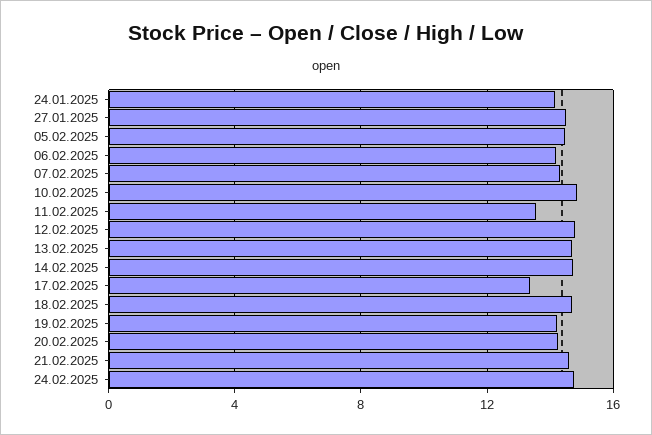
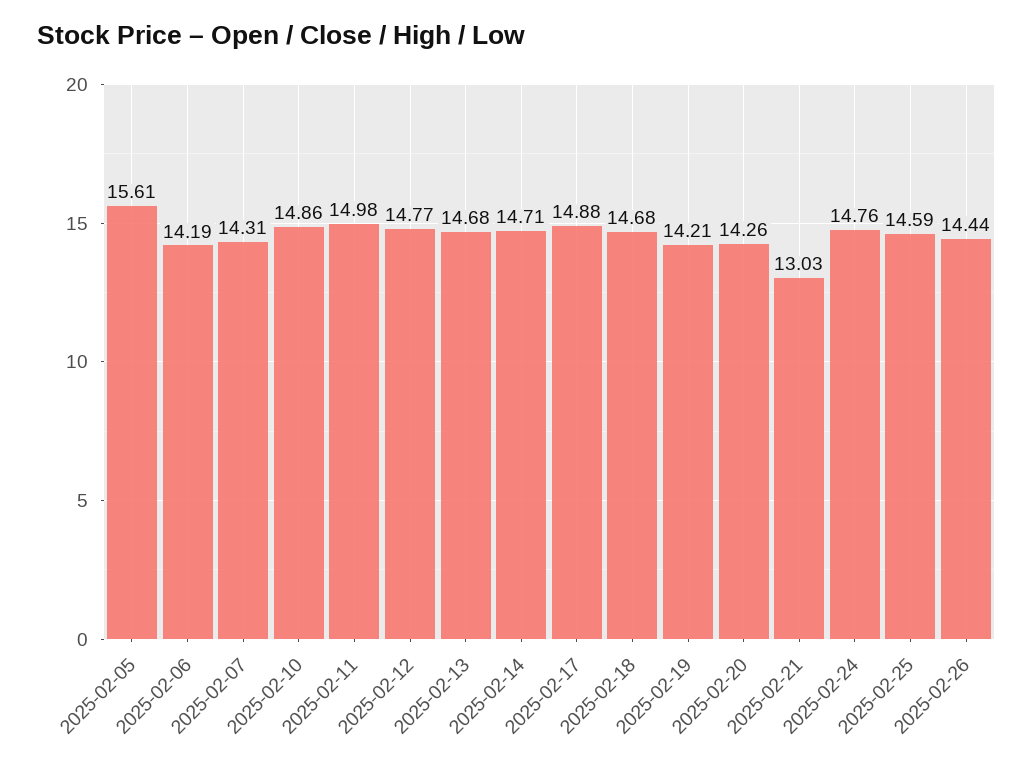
24.01.2025: 14 -> none
27.01.2025: 14.5 -> none
05.02.2025: 14.5 -> 15.61
11.02.2025: 13.5 -> 14.98
17.02.2025: 13.5 -> 14.88
21.02.2025: 14.5 -> 13.03
2025-02-25: none -> 14.59
2025-02-26: none -> 14.44

